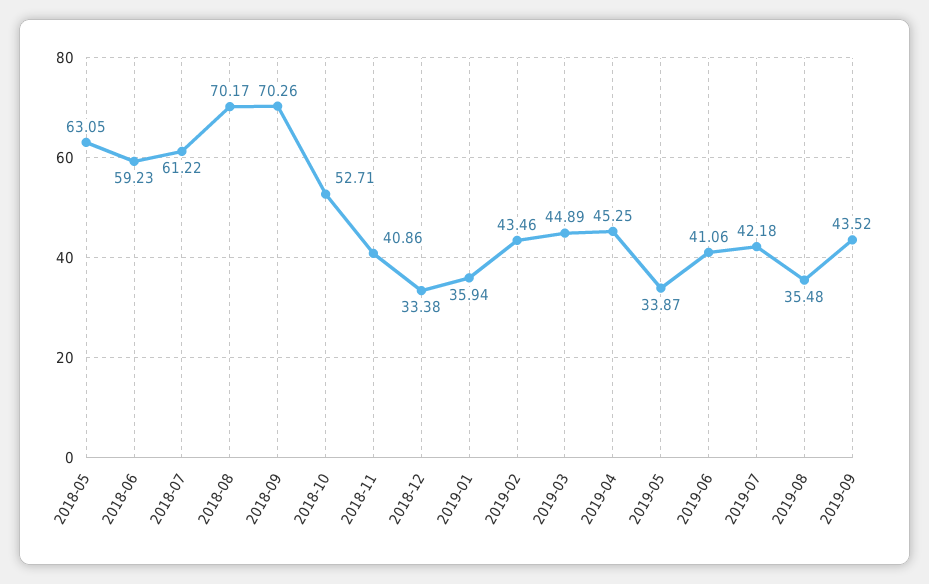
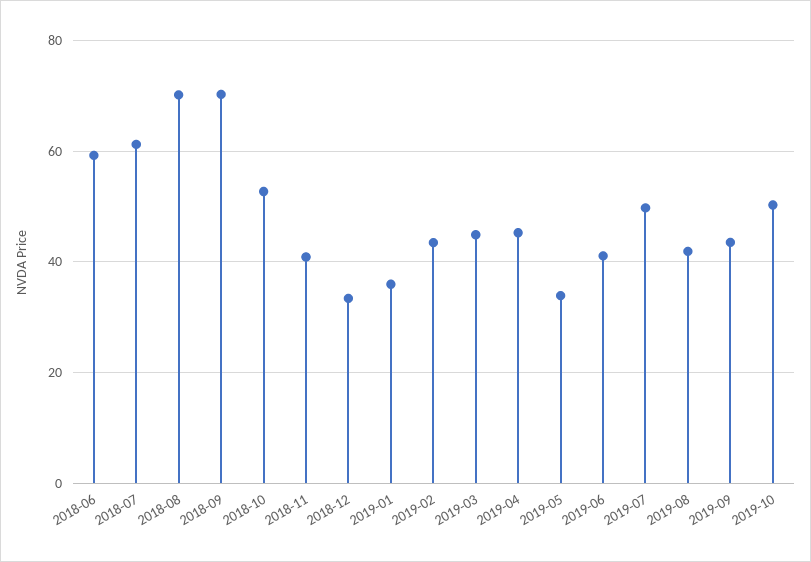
2018-05: 63.05 -> none
2019-07: 42.18 -> 50
2019-08: 35.48 -> 42
2019-10: none -> 50

